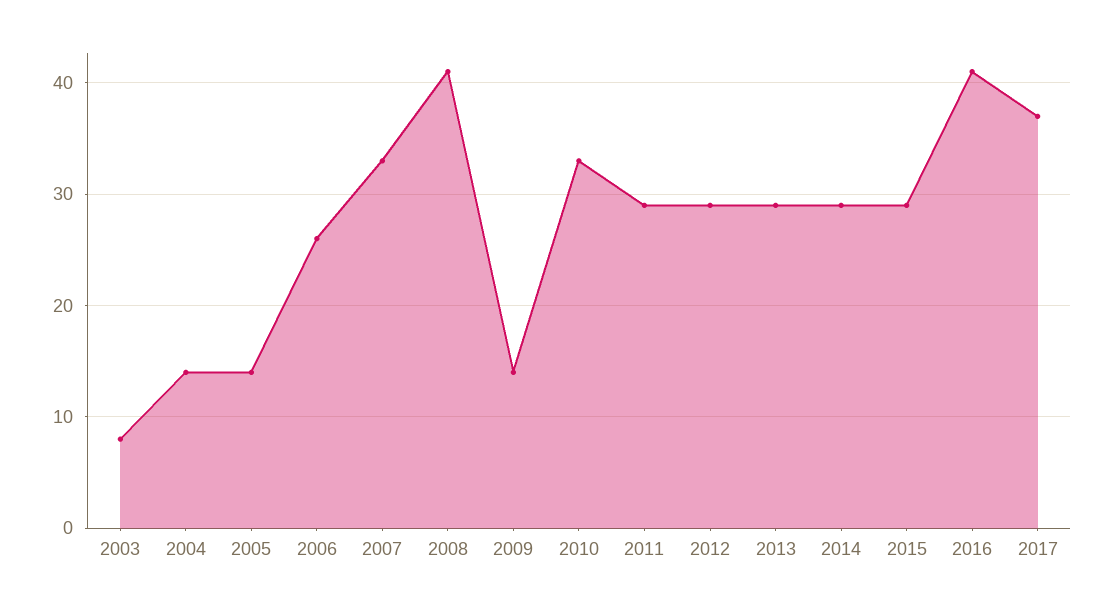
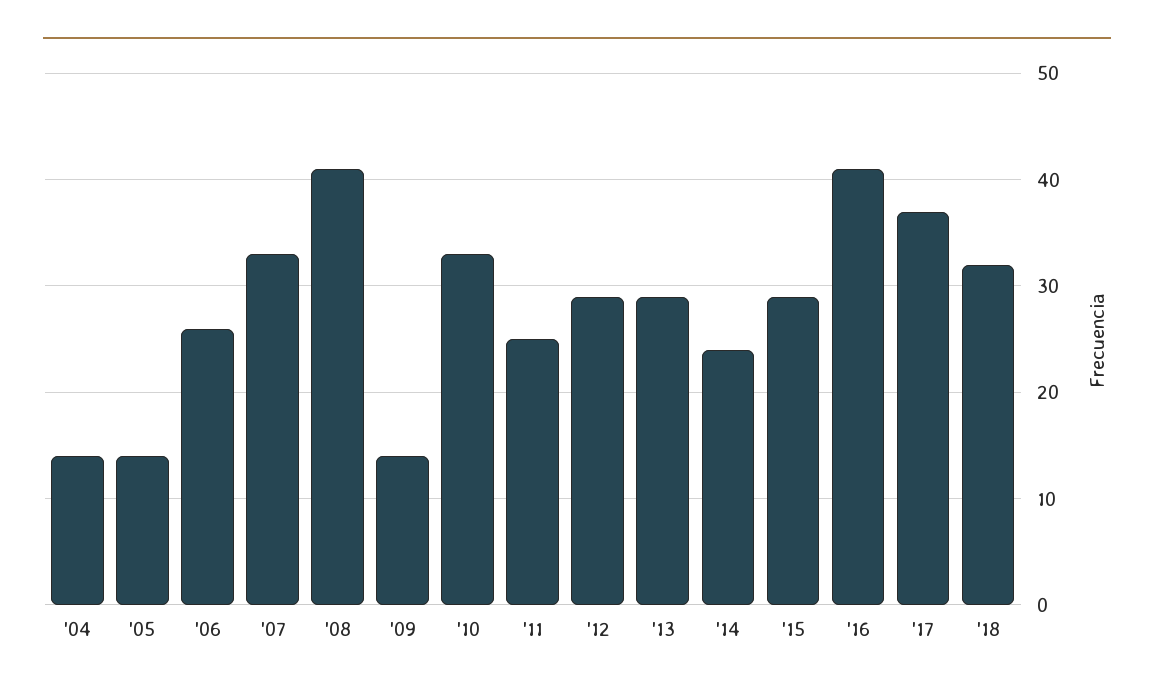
2003: 8 -> none
2011: 29 -> 25
2014: 29 -> 24
'18: none -> 32

